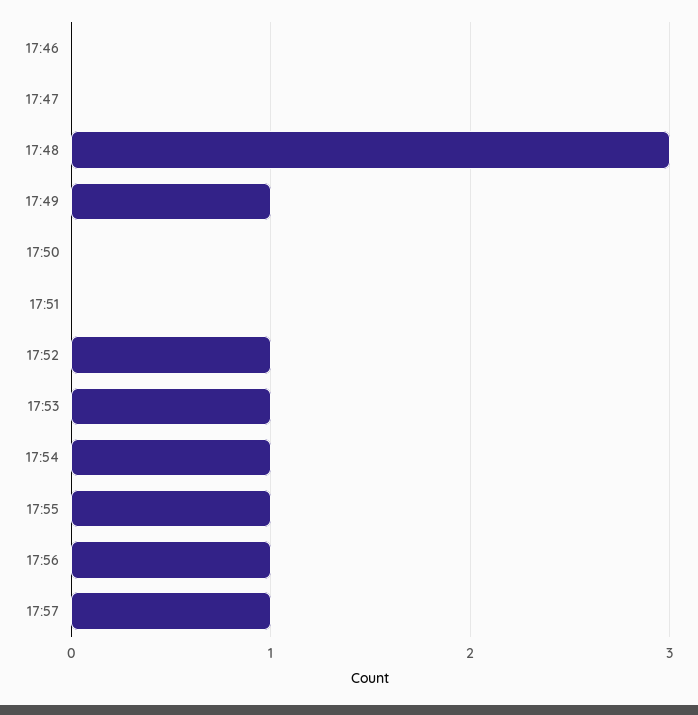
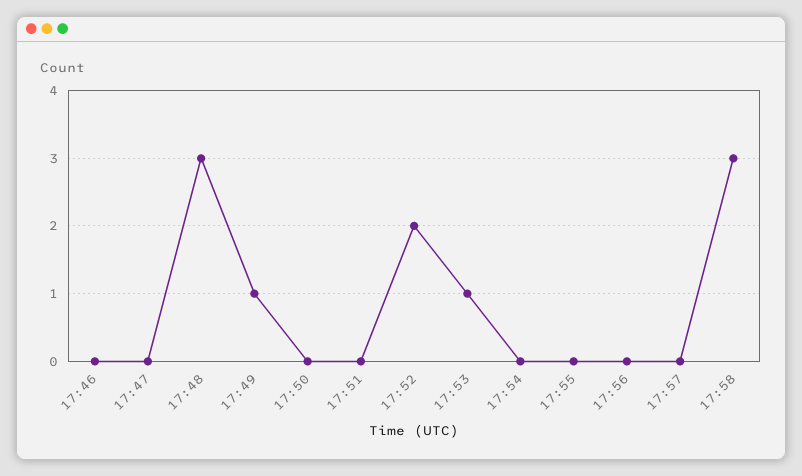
17:52: 1 -> 2
17:54: 1 -> 0
17:55: 1 -> 0
17:56: 1 -> 0
17:57: 1 -> 0
17:58: none -> 3

